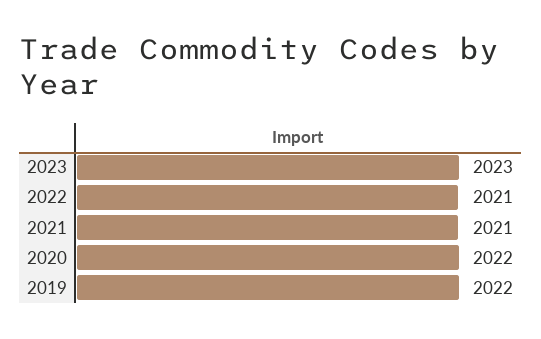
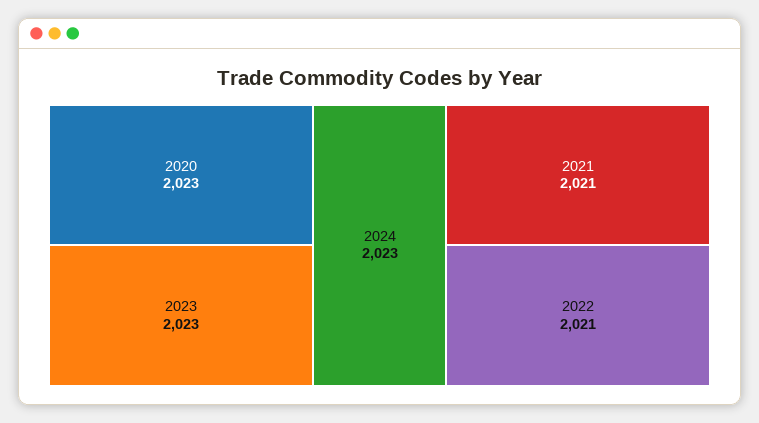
2020: 2022 -> 2023
2019: 2022 -> none
2024: none -> 2023

